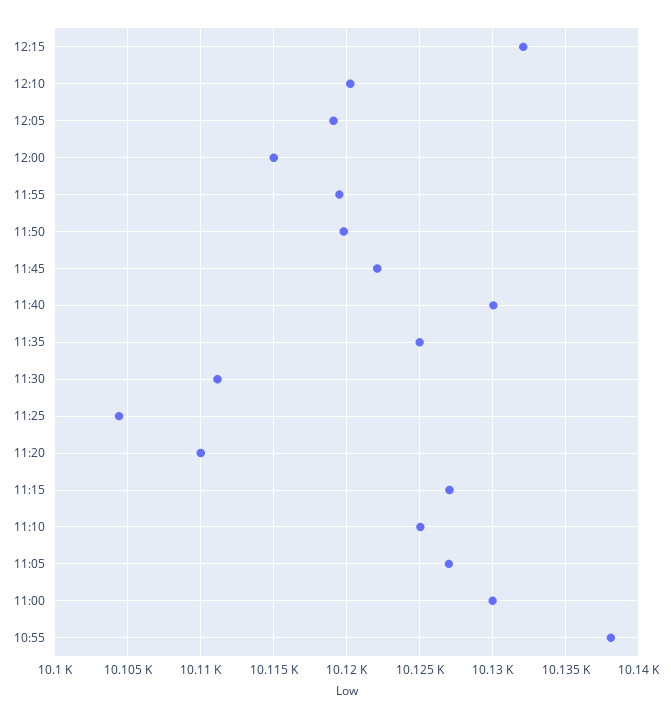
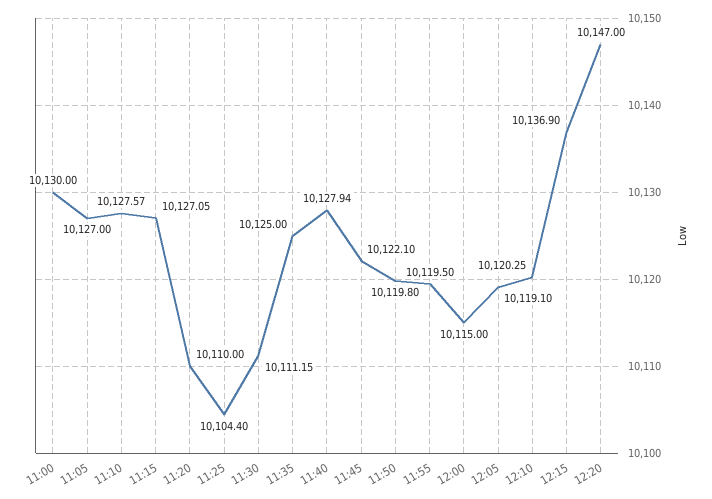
12:15: 10132 -> 10136.9
11:40: 10130 -> 10127.94
11:10: 10125 -> 10127.57
10:55: 10138 -> none
12:20: none -> 10147

